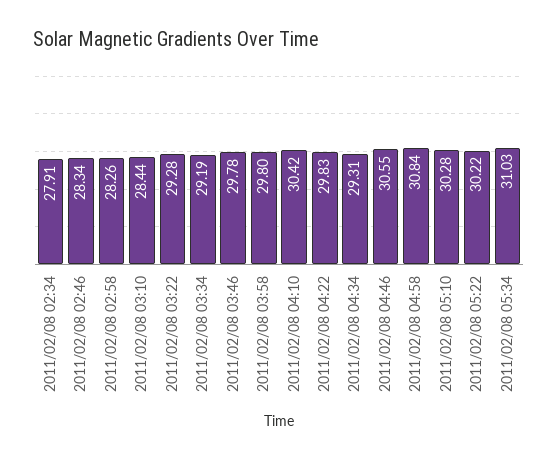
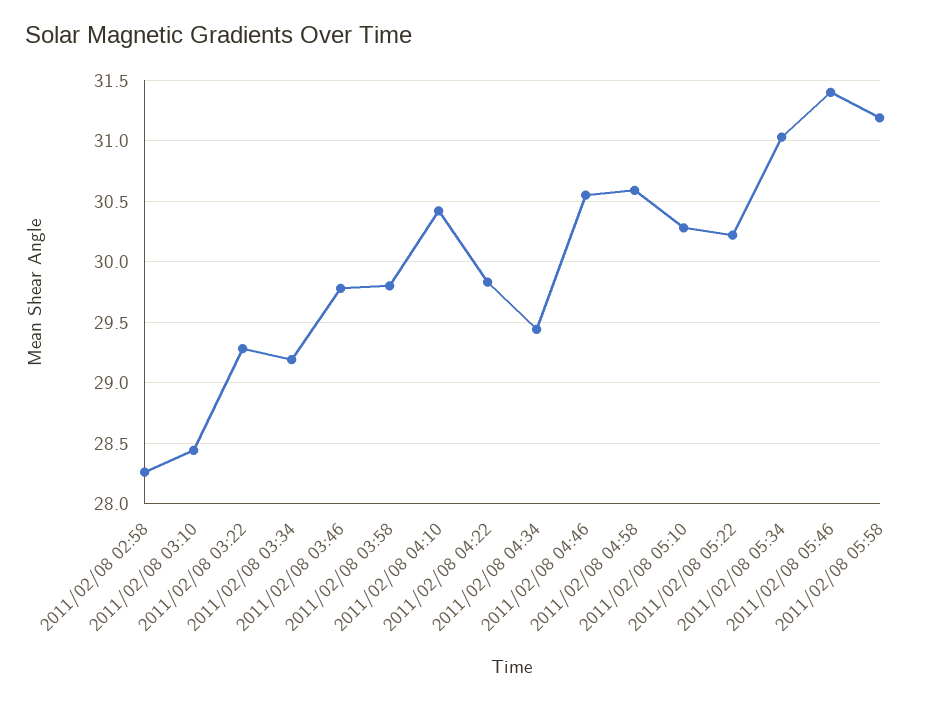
2011/02/08 02:34: 27.91 -> none
2011/02/08 02:46: 28.34 -> none
2011/02/08 04:34: 29.31 -> 29.45
2011/02/08 04:58: 30.84 -> 30.6
2011/02/08 05:46: none -> 31.4
2011/02/08 05:58: none -> 31.2

